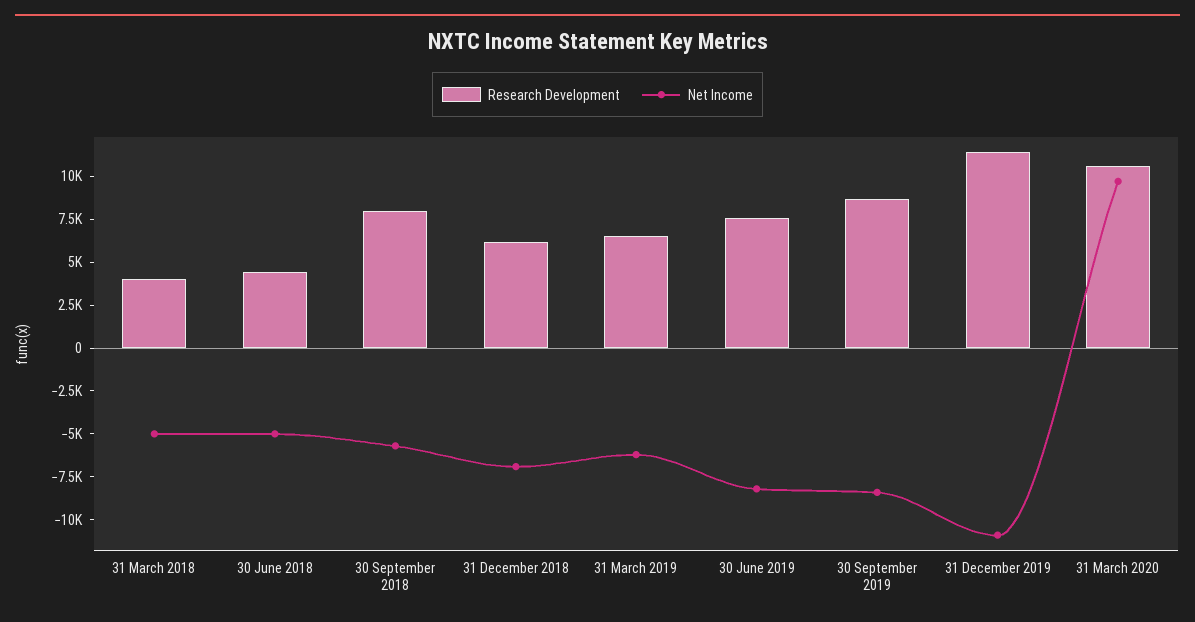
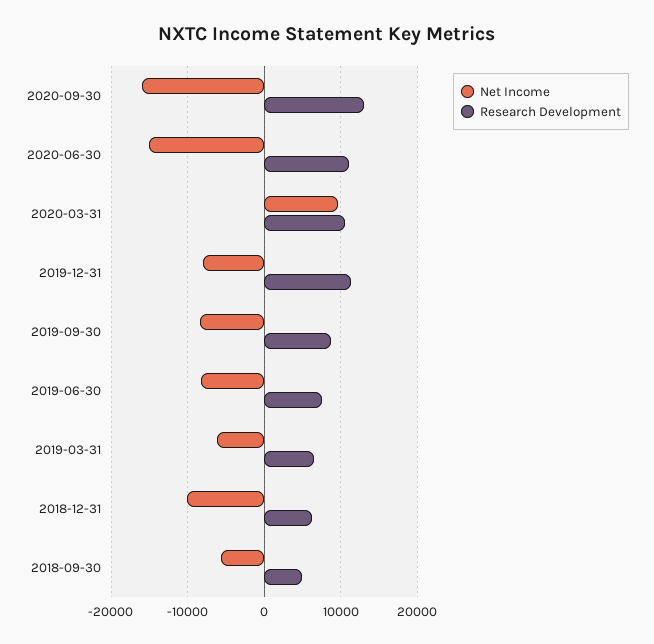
Research Development, 31 March 2018: 4000 -> none
Net Income, 31 March 2018: -5000 -> none
Research Development, 30 June 2018: 4500 -> none
Net Income, 30 June 2018: -5000 -> none
Research Development, 30 September 2018: 8000 -> 5000
Net Income, 31 December 2018: -7000 -> -10000
Net Income, 31 December 2019: -11000 -> -8000
Net Income, 2020-09-30: none -> -16000
Research Development, 2020-09-30: none -> 13000
Net Income, 2020-06-30: none -> -15000
Research Development, 2020-06-30: none -> 11000

